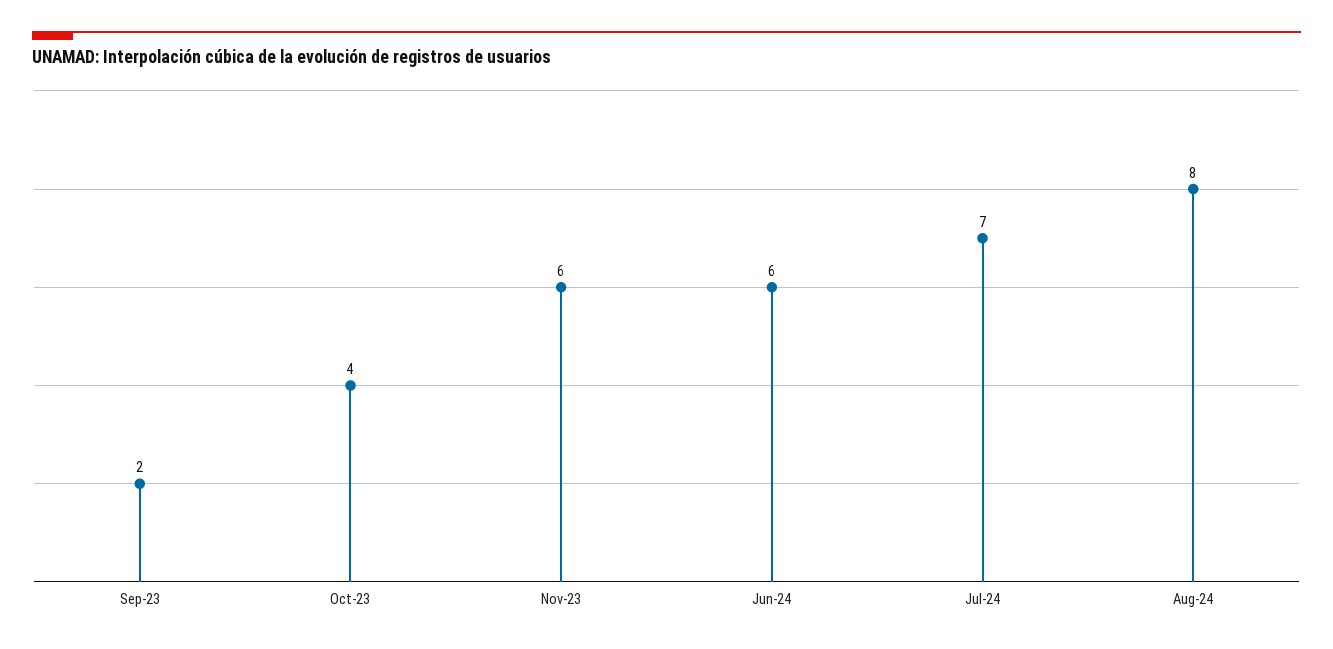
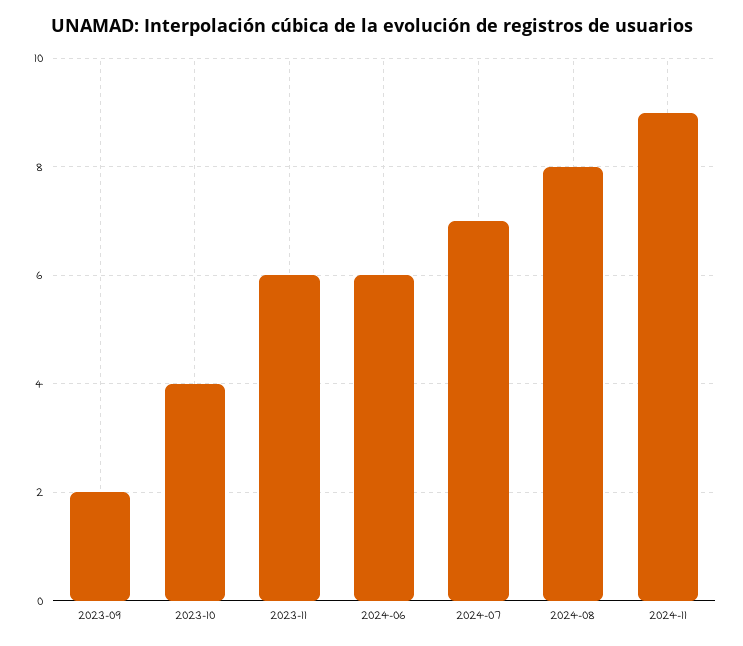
2024-11: none -> 9

